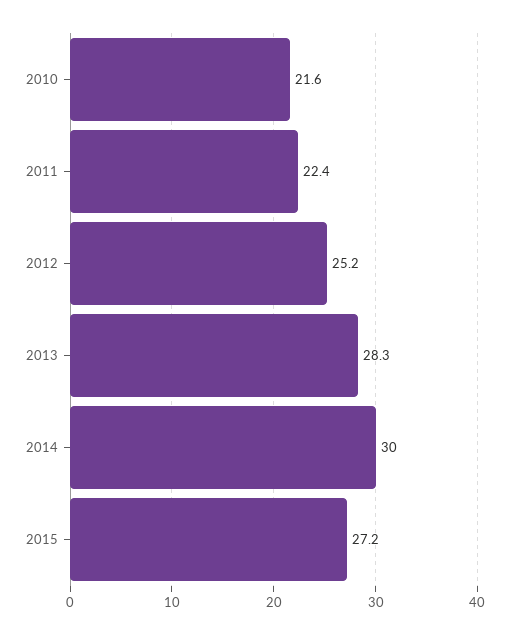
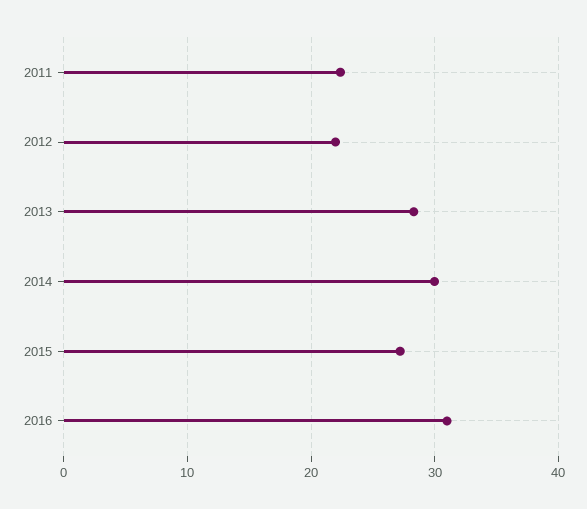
2010: 21.6 -> none
2012: 25.2 -> 22
2016: none -> 31

